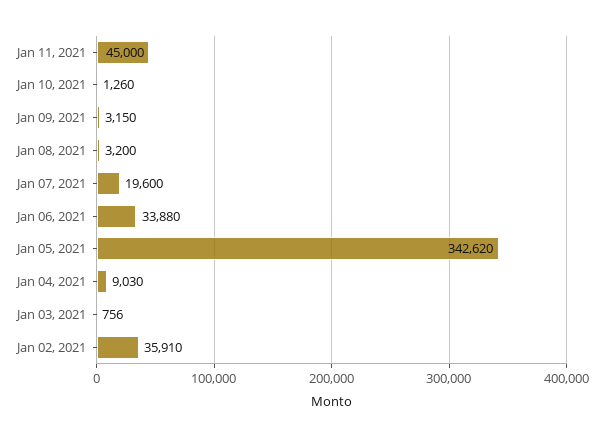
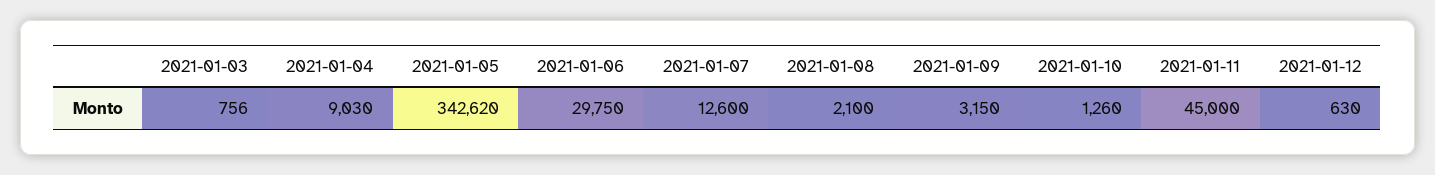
Jan 08, 2021: 3200 -> 2100
Jan 07, 2021: 19600 -> 12600
Jan 06, 2021: 33880 -> 29750
Jan 02, 2021: 35910 -> none
2021-01-12: none -> 630

